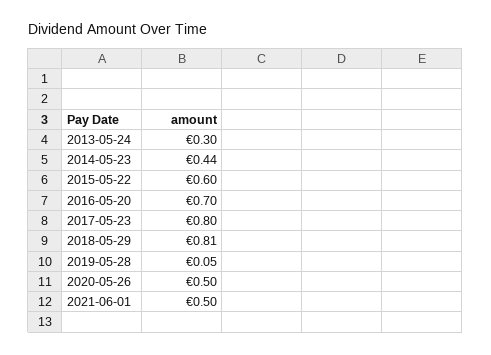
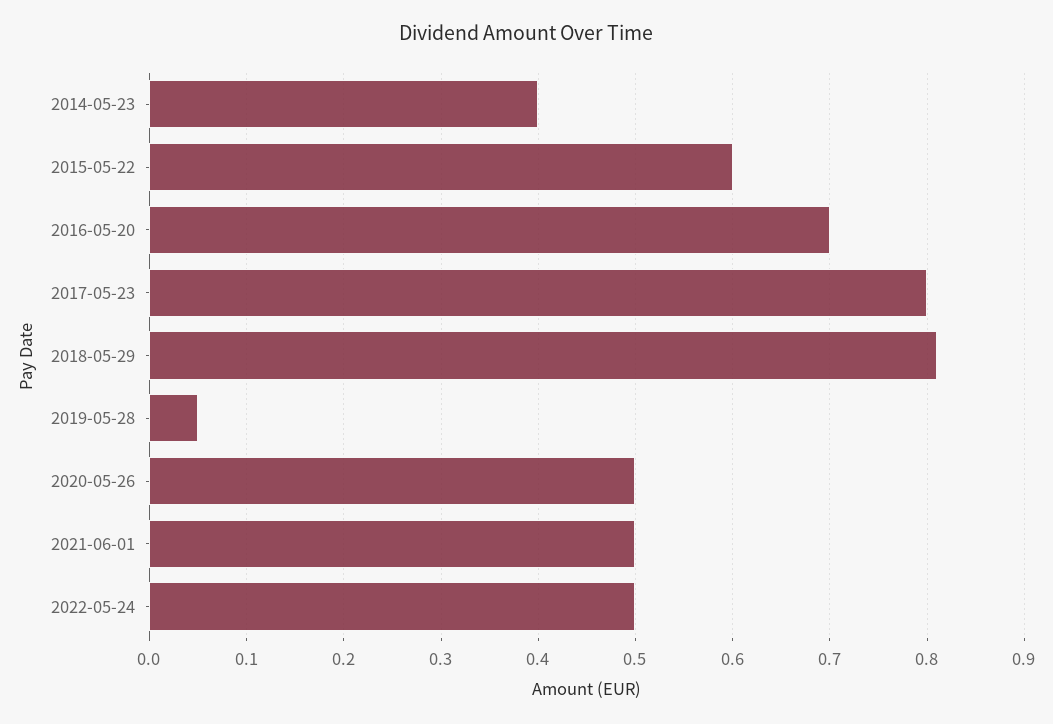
2013-05-24: 0.3 -> none
2014-05-23: 0.44 -> 0.4
2022-05-24: none -> 0.5

